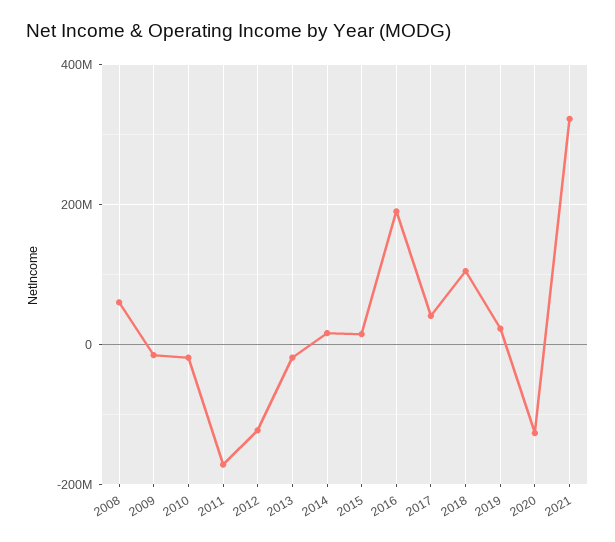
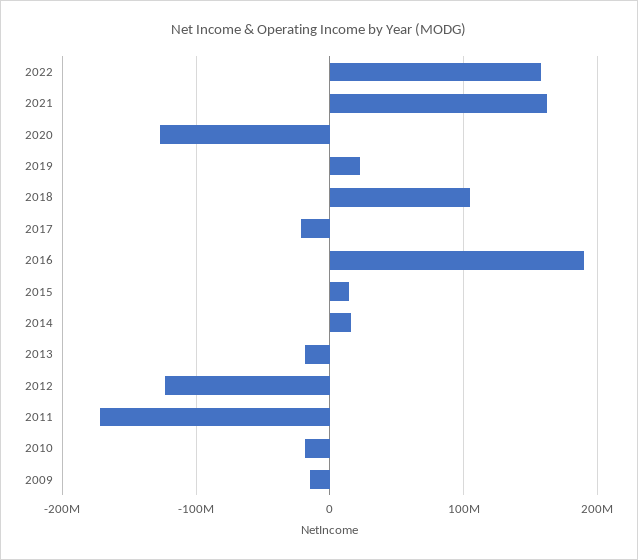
2008: 60000000 -> none
2017: 40000000 -> -20000000
2021: 320000000 -> 160000000
2022: none -> 160000000

